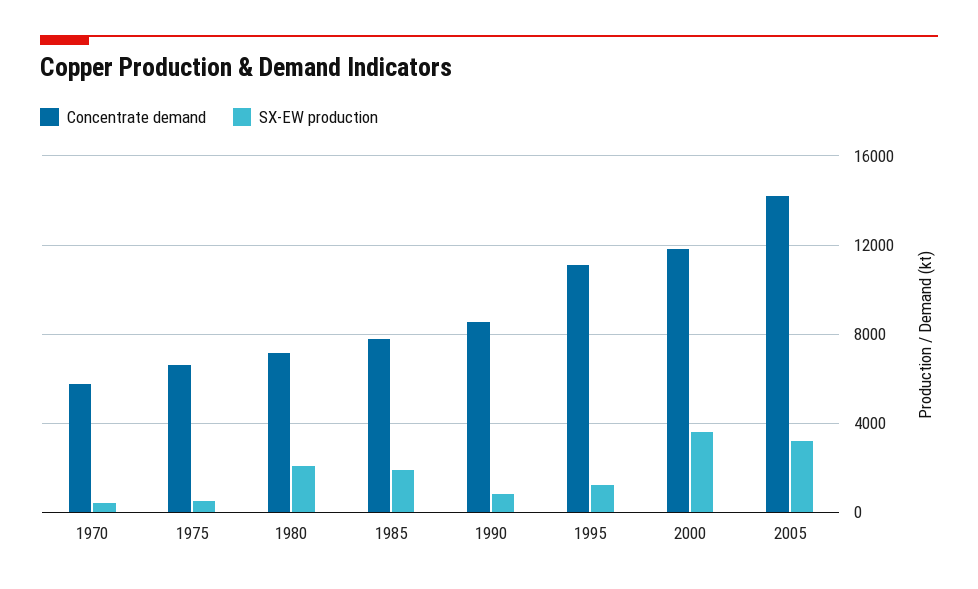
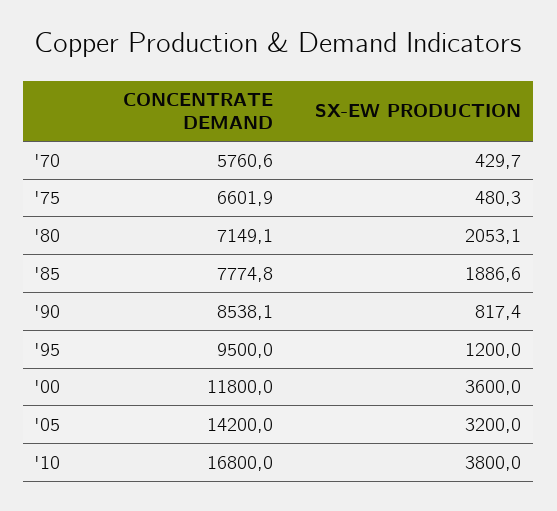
Concentrate demand, 1995: 11000 -> 9500
Concentrate demand, '10: none -> 16800
SX-EW production, '10: none -> 3800

